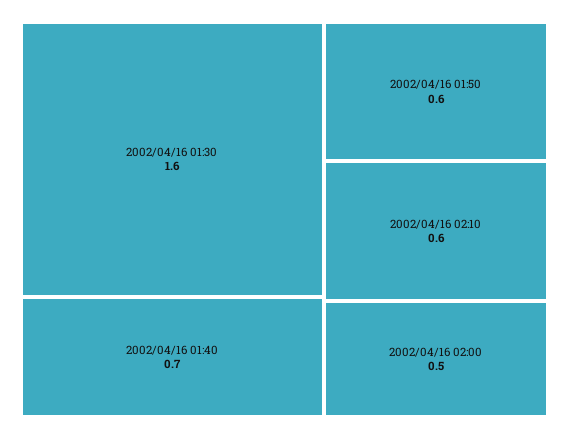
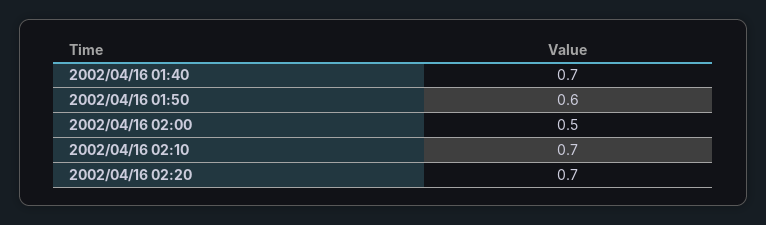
2002/04/16 01:30: 1.6 -> none
2002/04/16 02:10: 0.6 -> 0.7
2002/04/16 02:20: none -> 0.7

